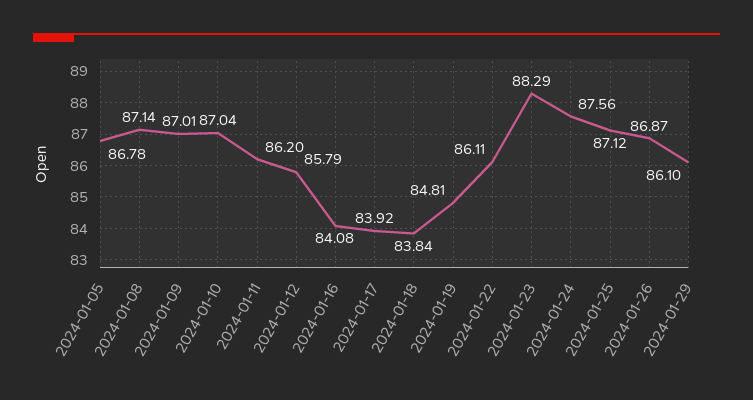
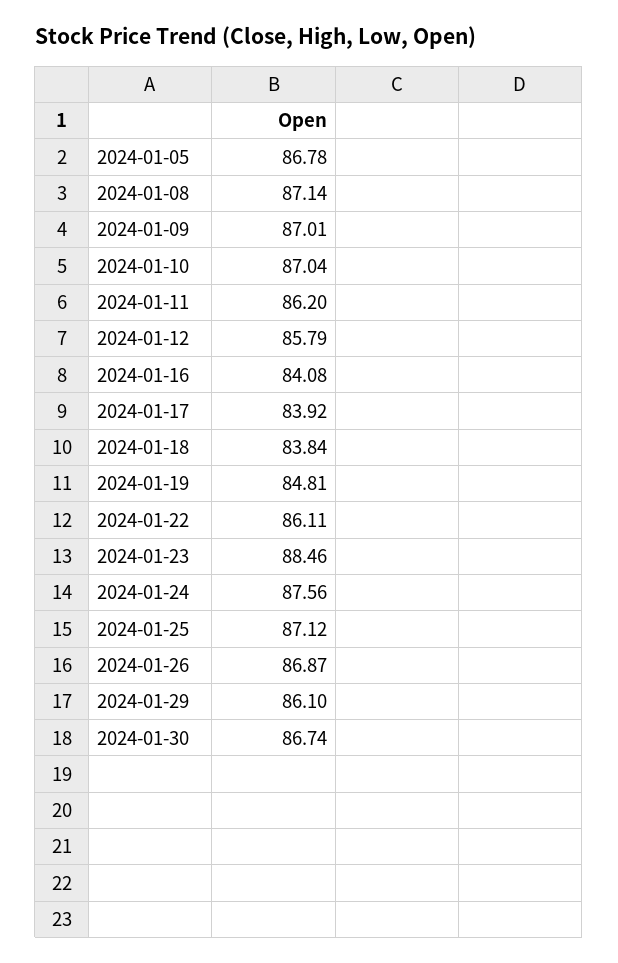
2024-01-23: 88.29 -> 88.46
2024-01-30: none -> 86.74

